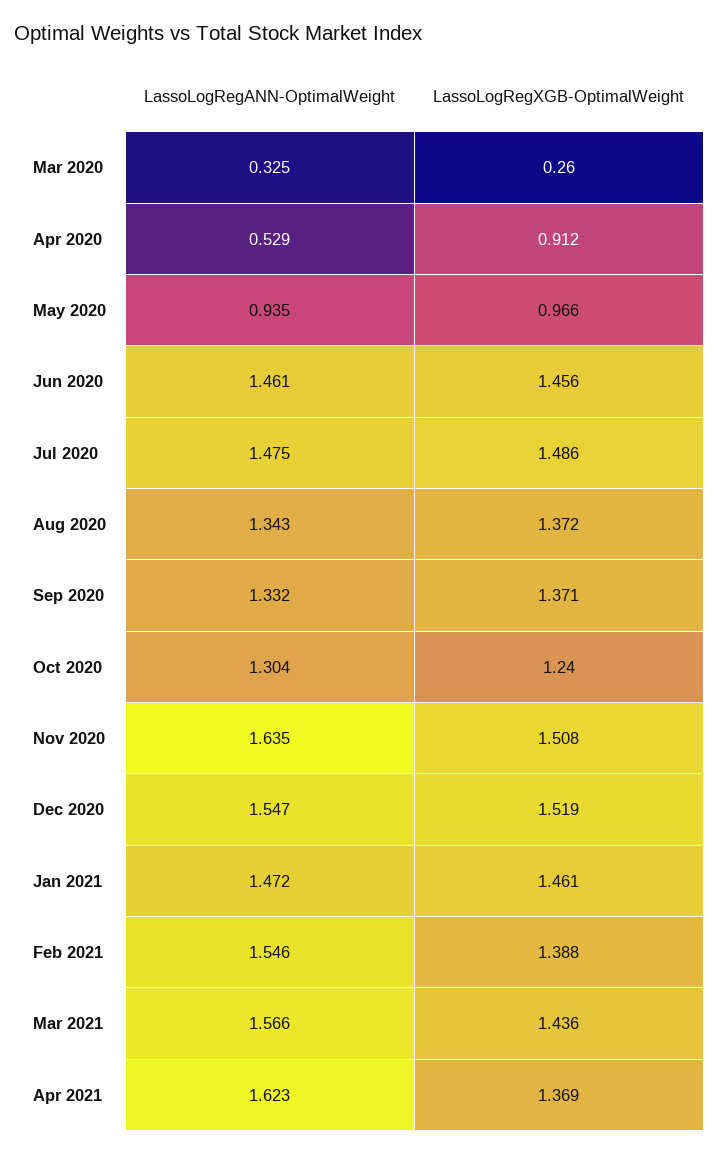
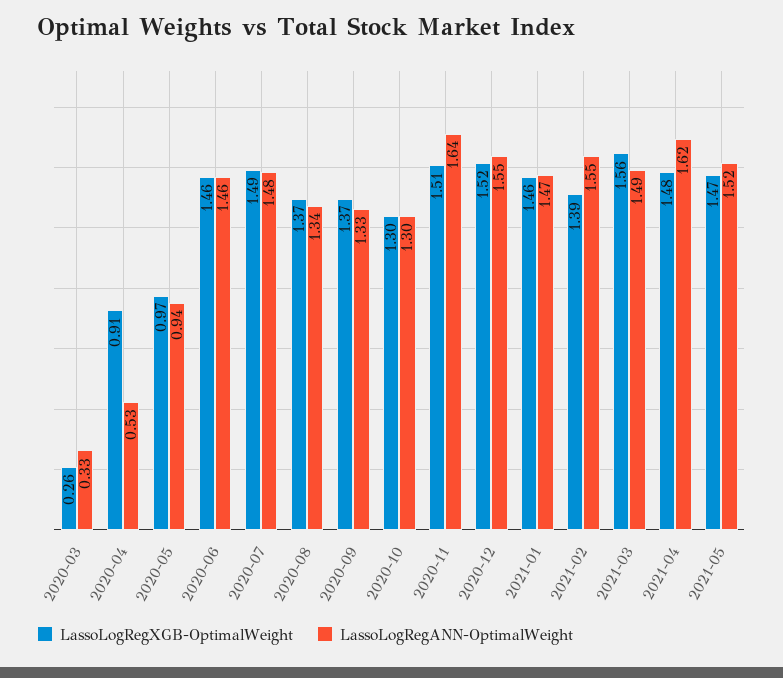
LassoLogRegXGB-OptimalWeight, Oct 2020: 1.24 -> 1.3
LassoLogRegANN-OptimalWeight, Mar 2021: 1.566 -> 1.49
LassoLogRegXGB-OptimalWeight, Mar 2021: 1.436 -> 1.56
LassoLogRegXGB-OptimalWeight, Apr 2021: 1.369 -> 1.48
LassoLogRegXGB-OptimalWeight, 2021-05: none -> 1.47
LassoLogRegANN-OptimalWeight, 2021-05: none -> 1.52

